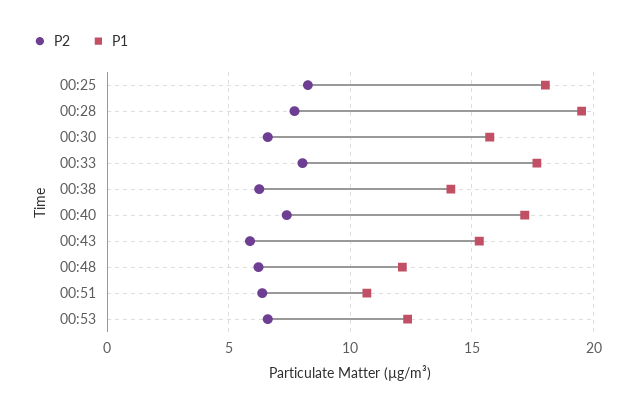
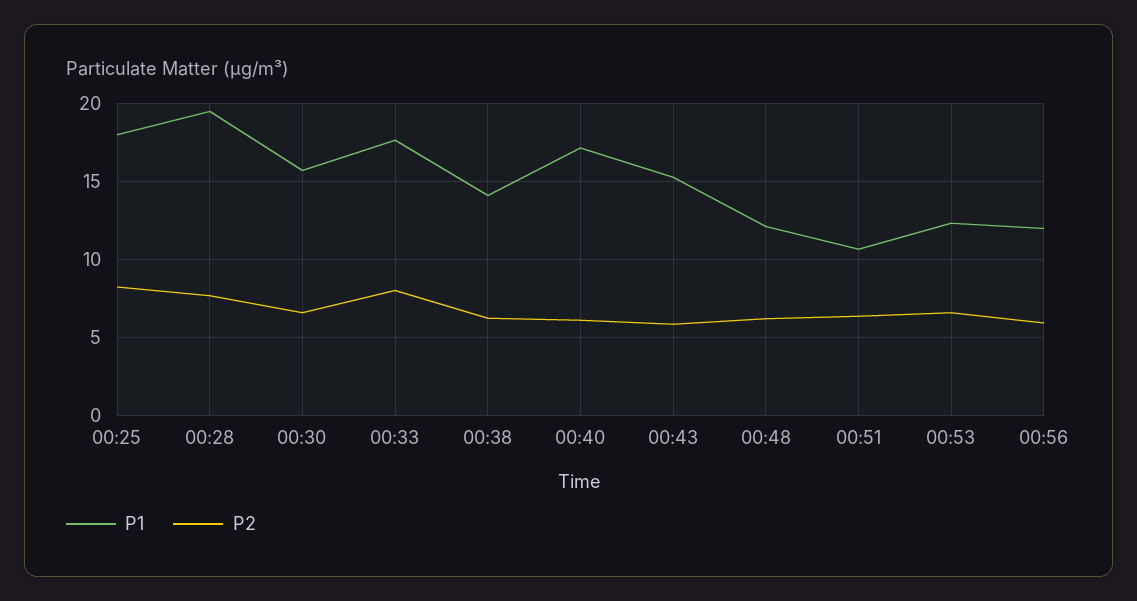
P2, 00:40: 7.5 -> 6
P1, 00:56: none -> 12
P2, 00:56: none -> 6

